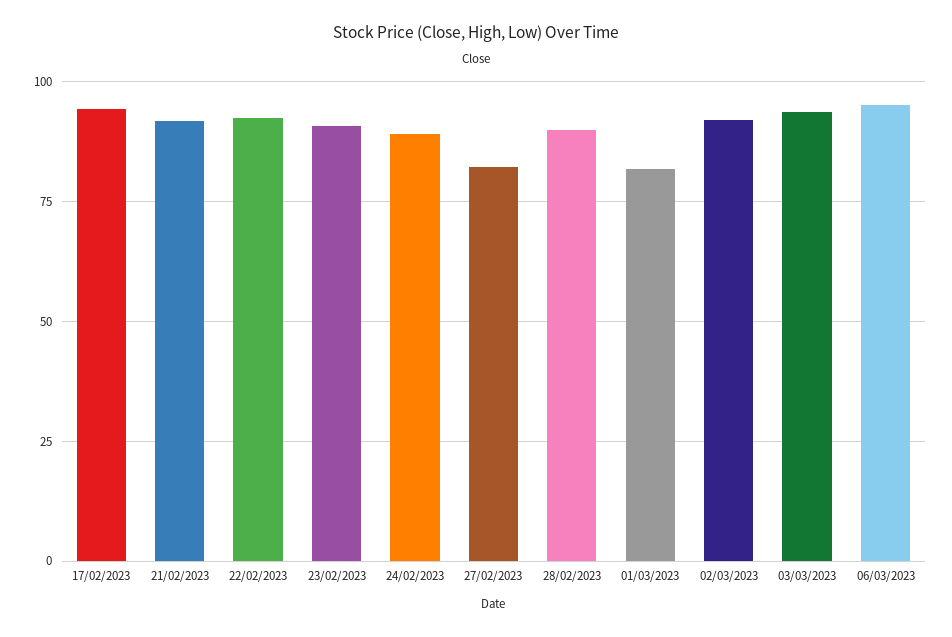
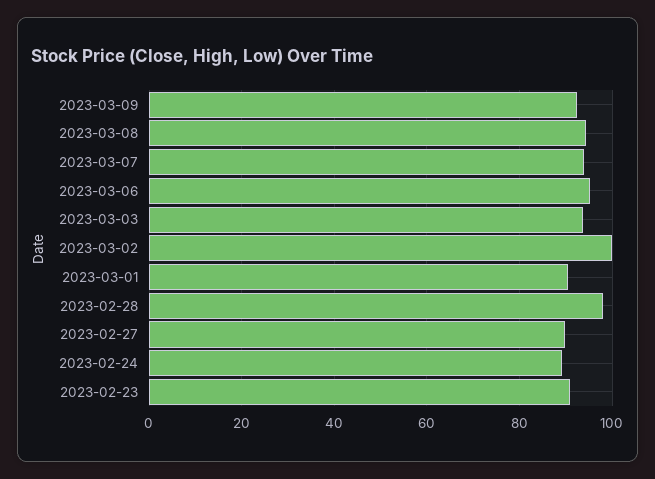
17/02/2023: 95 -> none
21/02/2023: 92.5 -> none
22/02/2023: 92.5 -> none
27/02/2023: 82.5 -> 90
28/02/2023: 90 -> 98
01/03/2023: 82.5 -> 90
02/03/2023: 92.5 -> 100
2023-03-09: none -> 92
2023-03-08: none -> 94
2023-03-07: none -> 94

